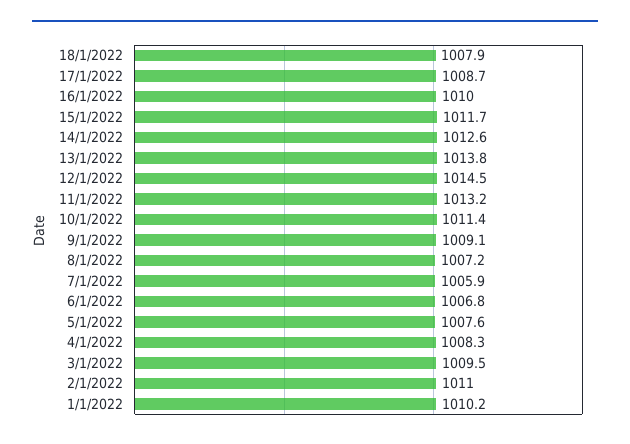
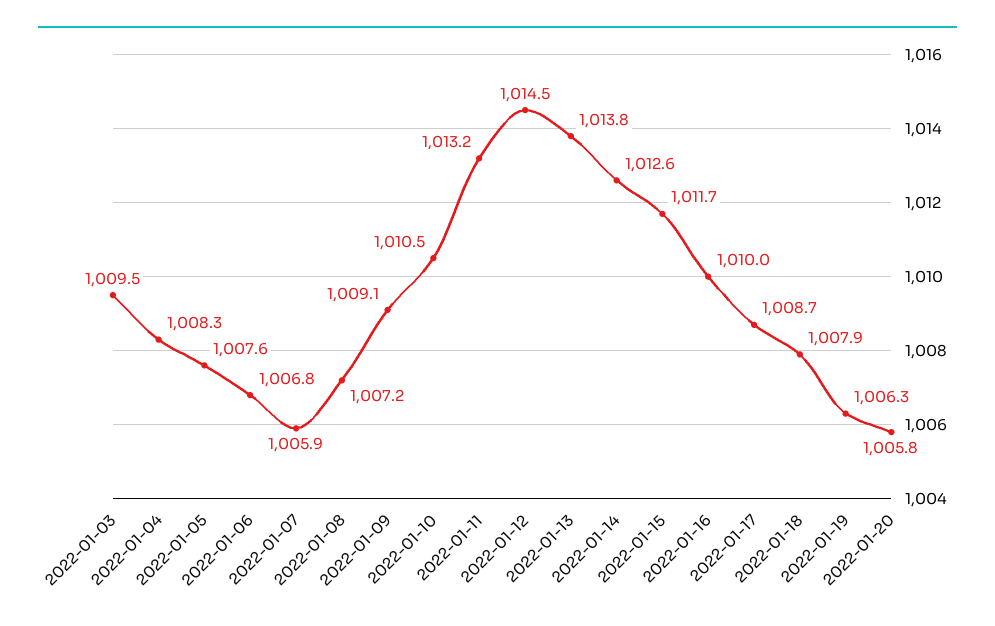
10/1/2022: 1011.4 -> 1010.5
2/1/2022: 1011 -> none
1/1/2022: 1010.2 -> none
2022-01-19: none -> 1006.3
2022-01-20: none -> 1005.8

